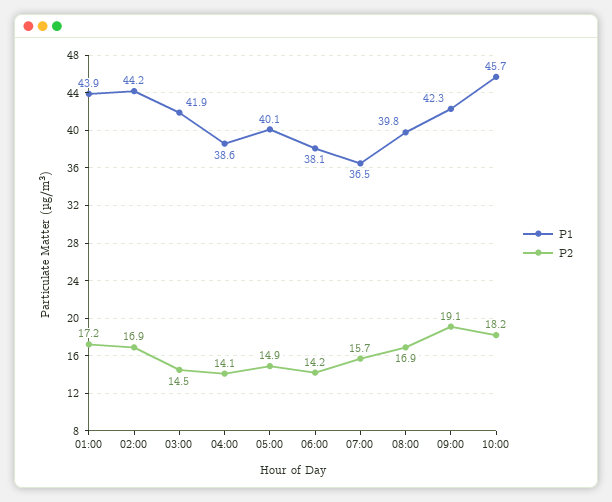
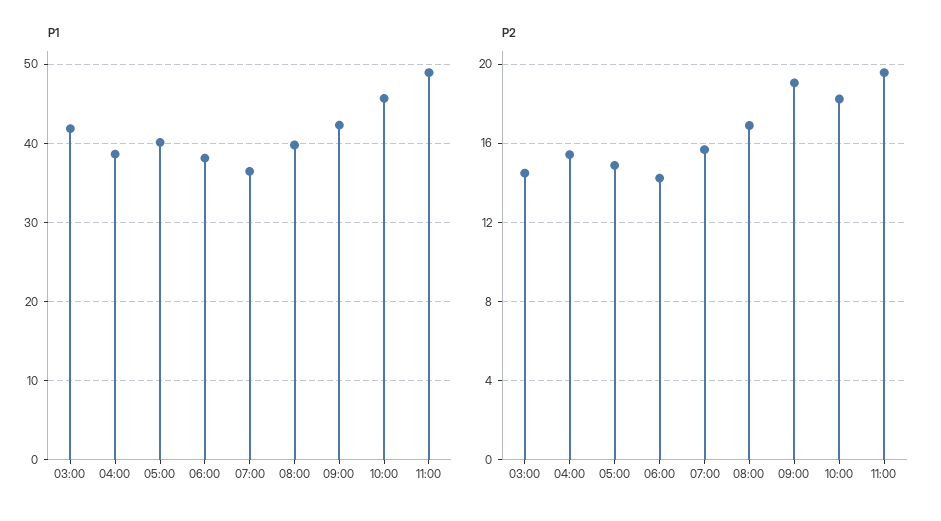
P1, 01:00: 43.9 -> none
P2, 01:00: 17.2 -> none
P1, 02:00: 44.2 -> none
P2, 02:00: 16.9 -> none
P2, 04:00: 14.1 -> 15.5
P1, 11:00: none -> 49
P2, 11:00: none -> 19.5

